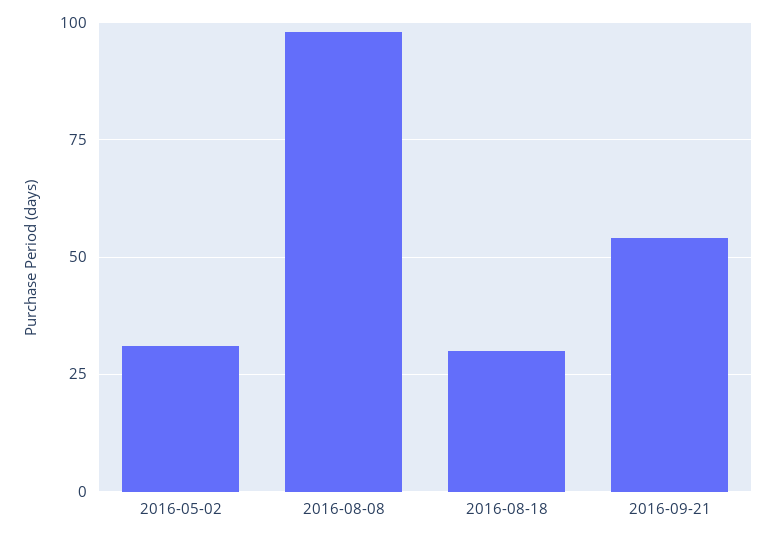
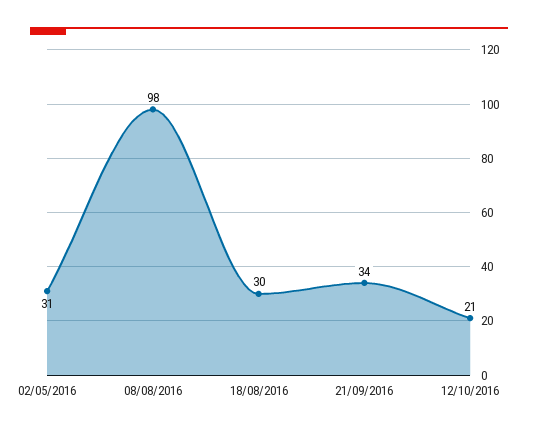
2016-09-21: 55 -> 34
12/10/2016: none -> 21

